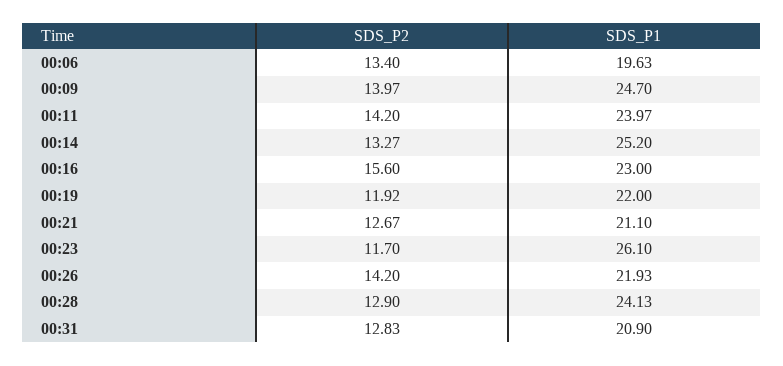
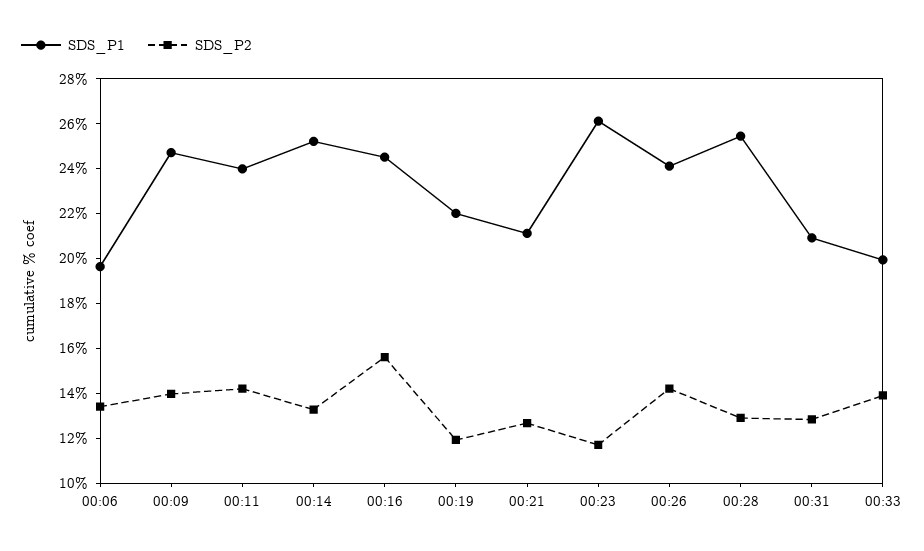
SDS_P1, 00:16: 23 -> 24.5
SDS_P1, 00:26: 21.93 -> 24
SDS_P1, 00:28: 24.13 -> 25.5
SDS_P1, 00:33: none -> 20
SDS_P2, 00:33: none -> 14

